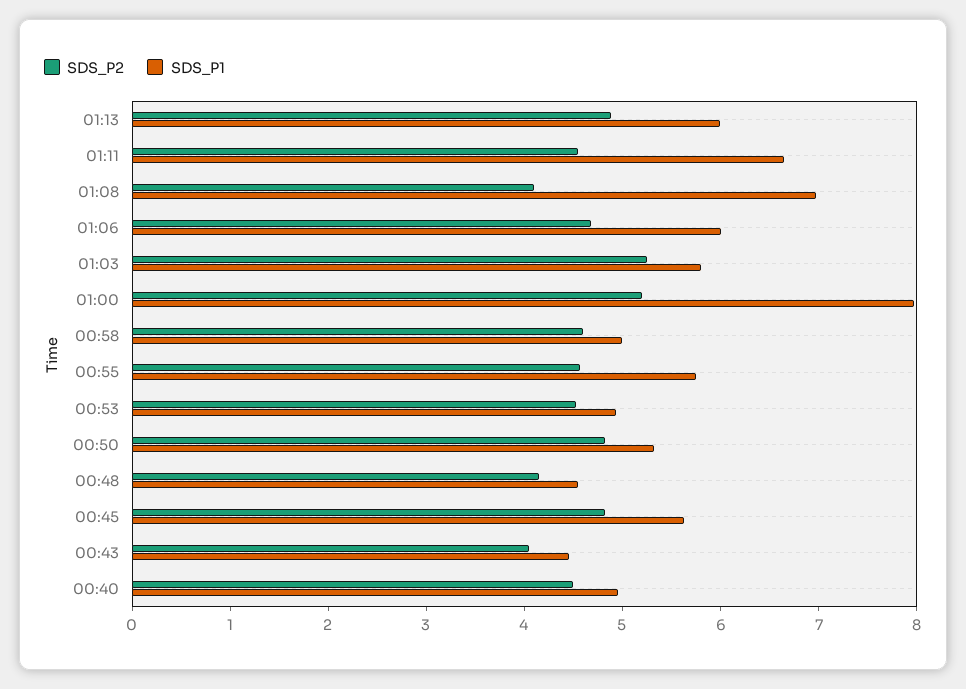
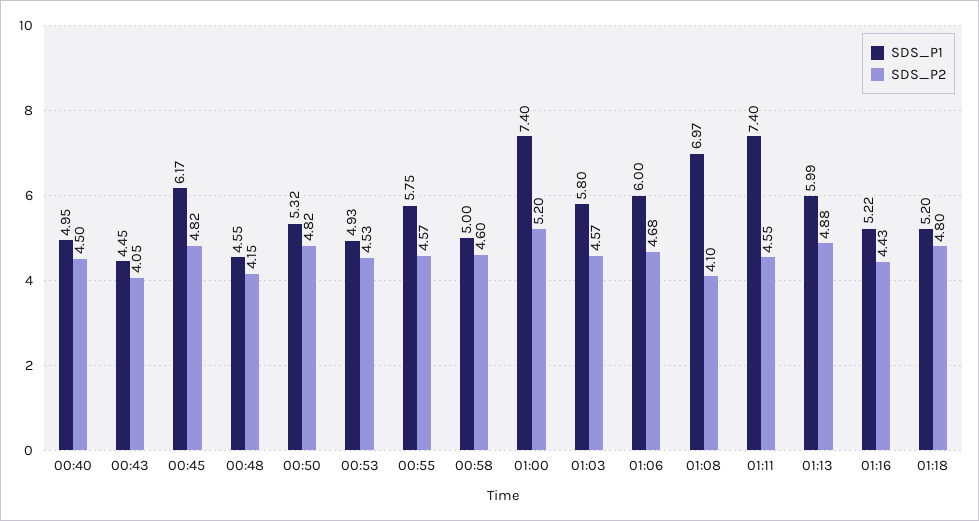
SDS_P1, 01:11: 6.6 -> 7.4
SDS_P2, 01:03: 5.2 -> 4.57
SDS_P1, 01:00: 8 -> 7.4
SDS_P1, 00:45: 5.6 -> 6.17
SDS_P1, 01:16: none -> 5.22
SDS_P2, 01:16: none -> 4.43
SDS_P1, 01:18: none -> 5.2
SDS_P2, 01:18: none -> 4.8

